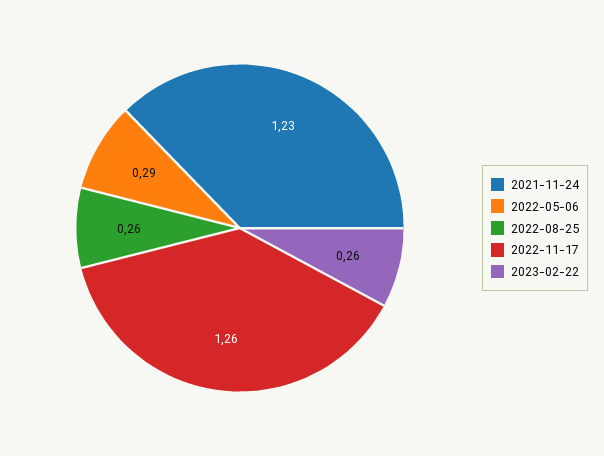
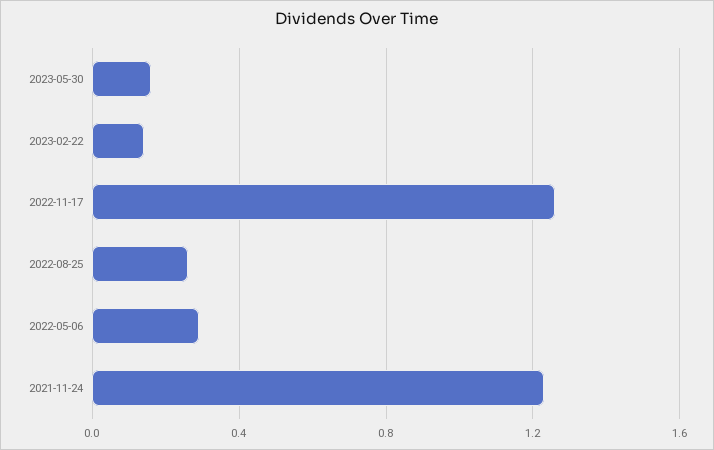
2023-02-22: 0.26 -> 0.15
2023-05-30: none -> 0.15

